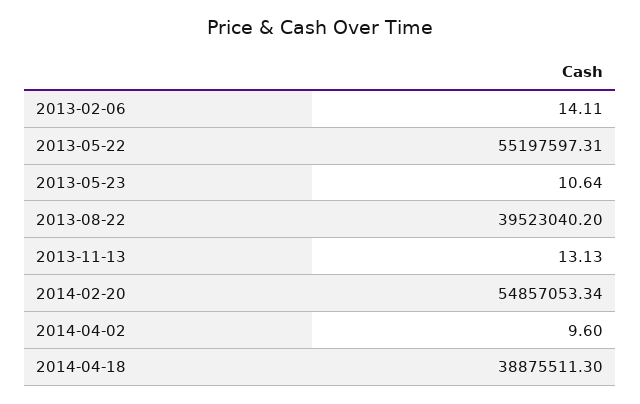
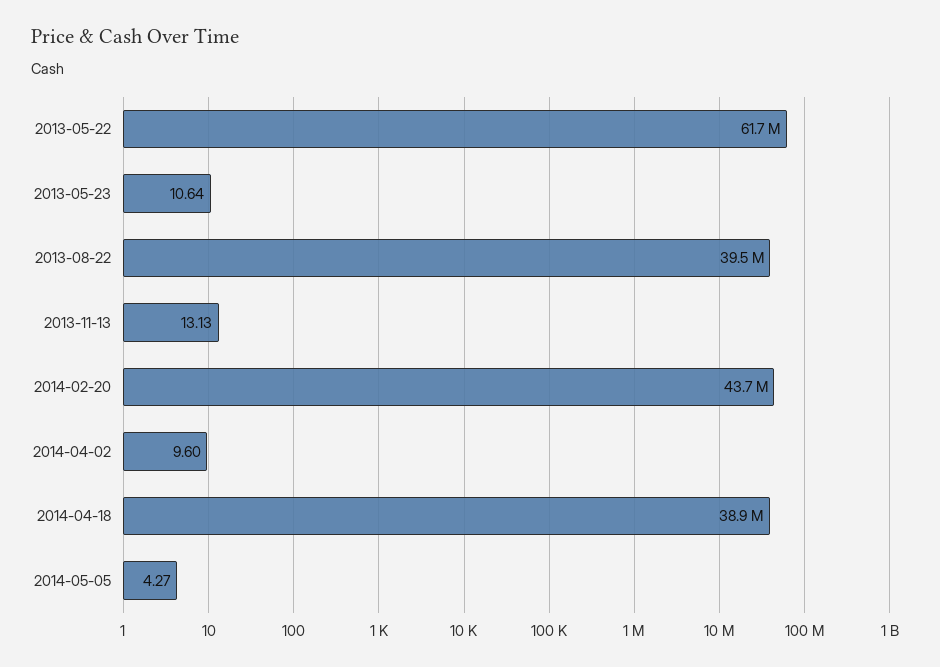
2013-02-06: 14.11 -> none
2013-05-22: 55197597.31 -> 61700000
2014-02-20: 54857053.34 -> 43700000
2014-05-05: none -> 4.27

